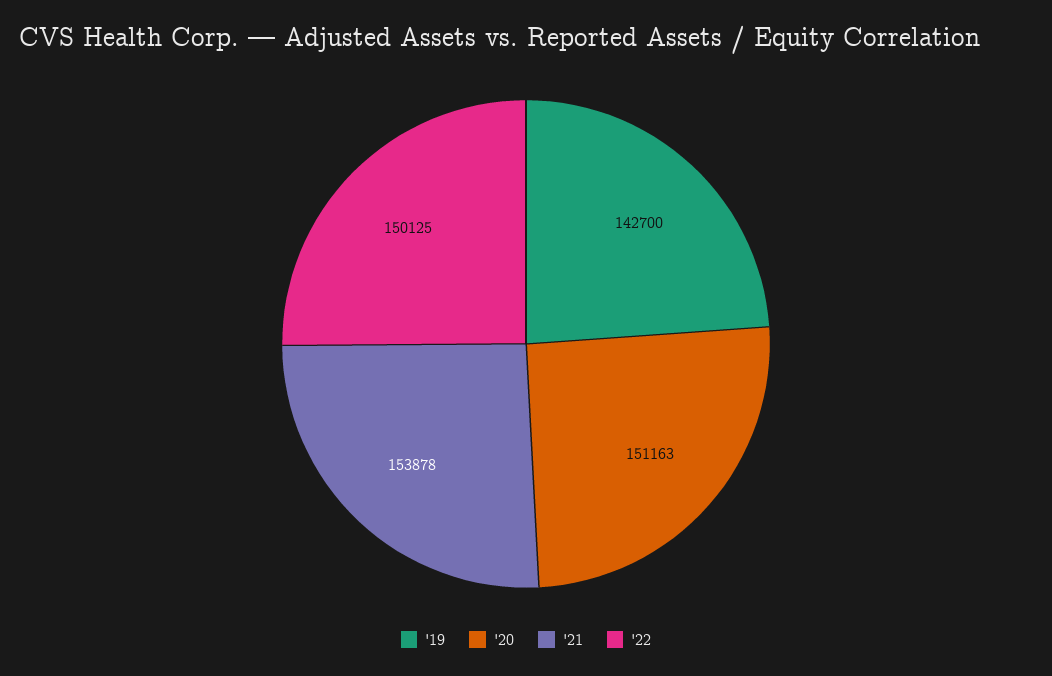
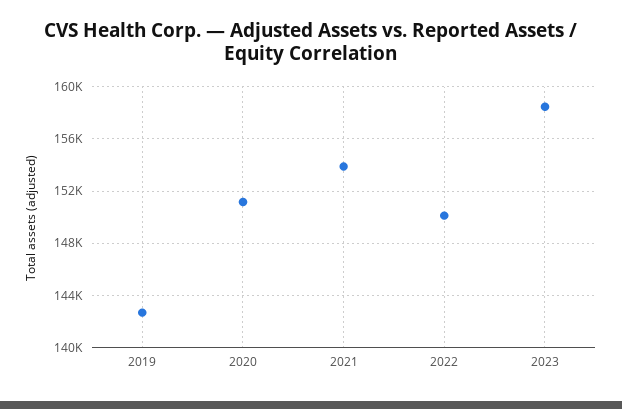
2023: none -> 158500

